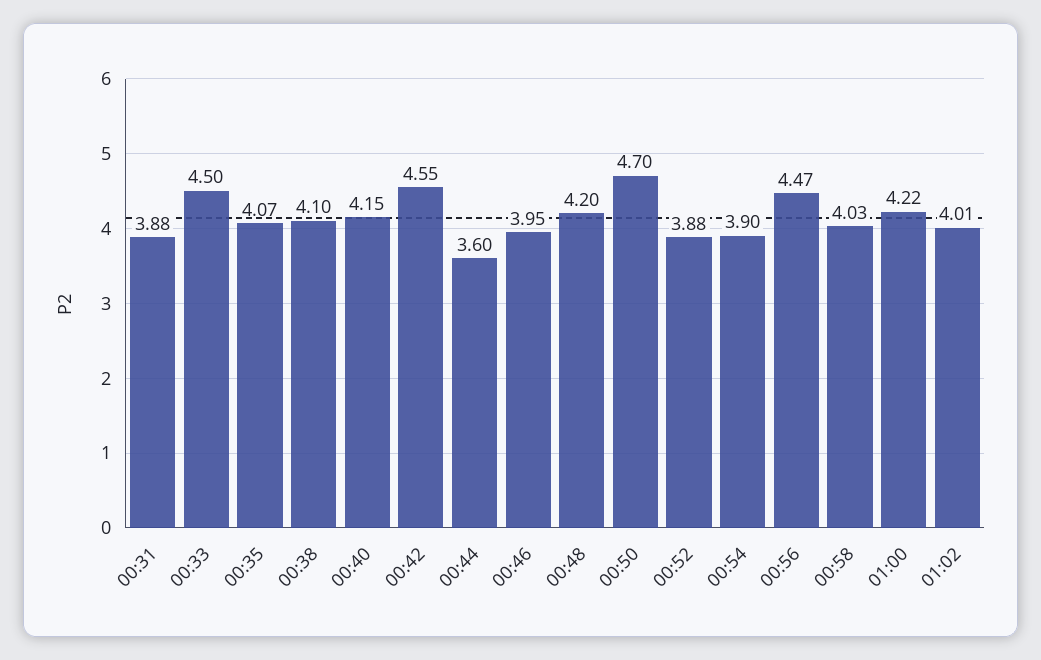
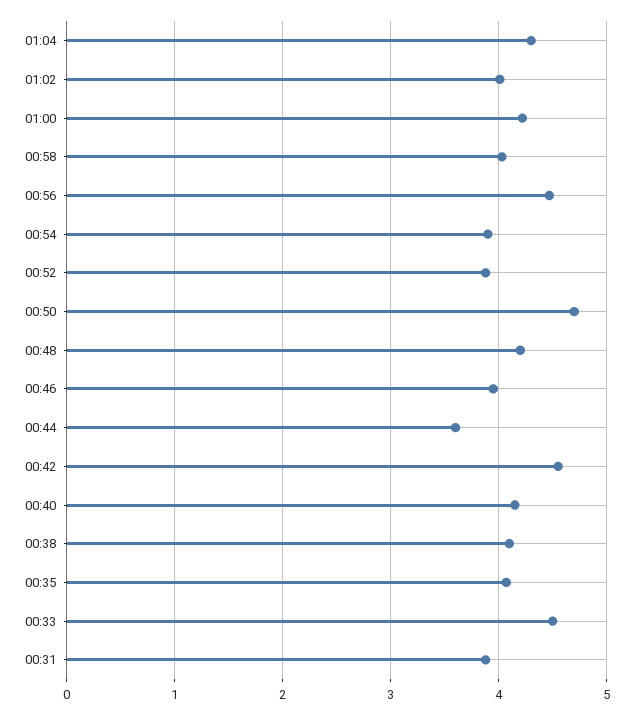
01:04: none -> 4.3

